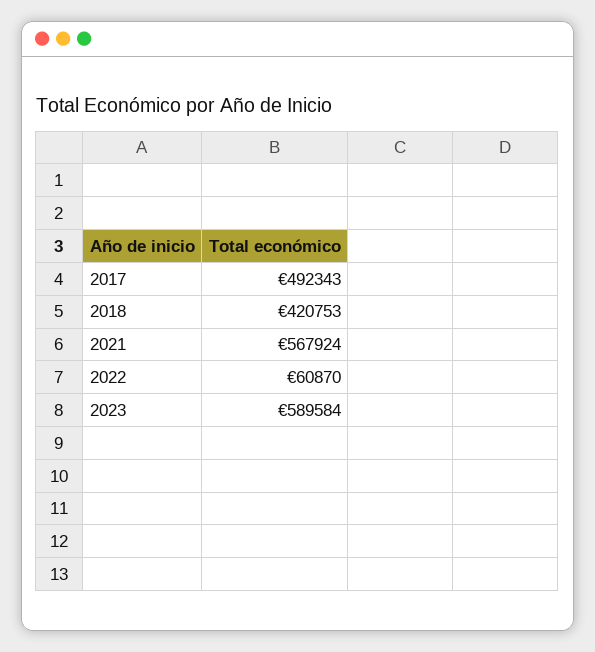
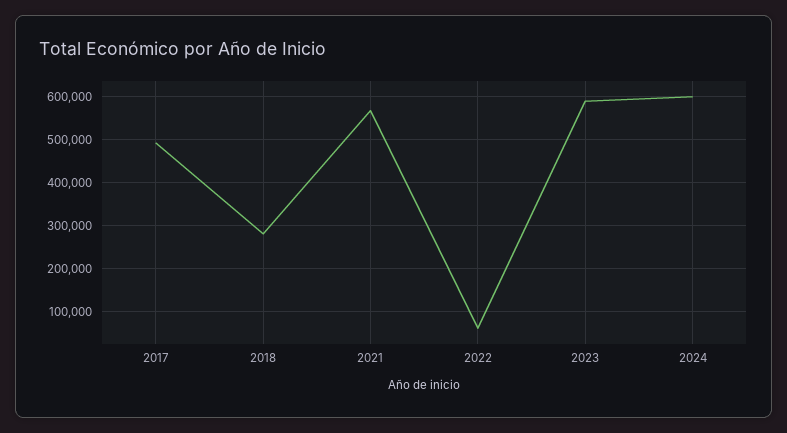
2018: 420753 -> 280000
2024: none -> 600000

